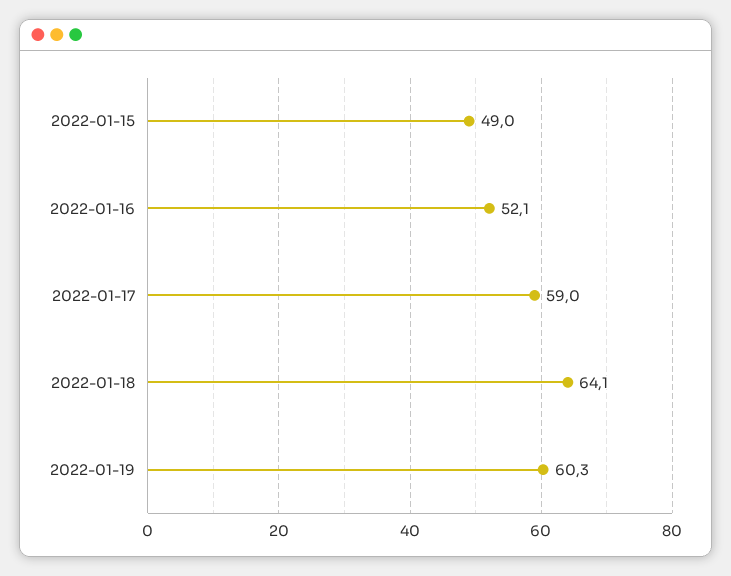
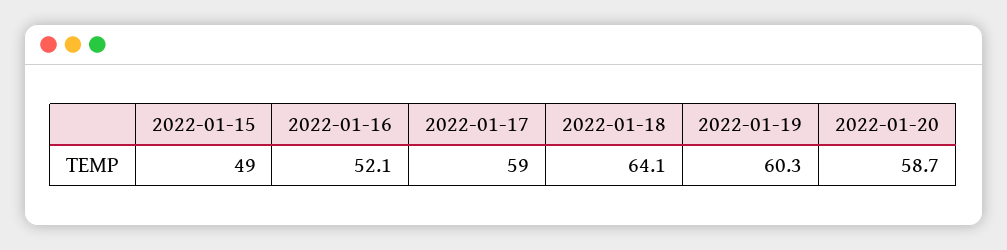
2022-01-20: none -> 58.7

